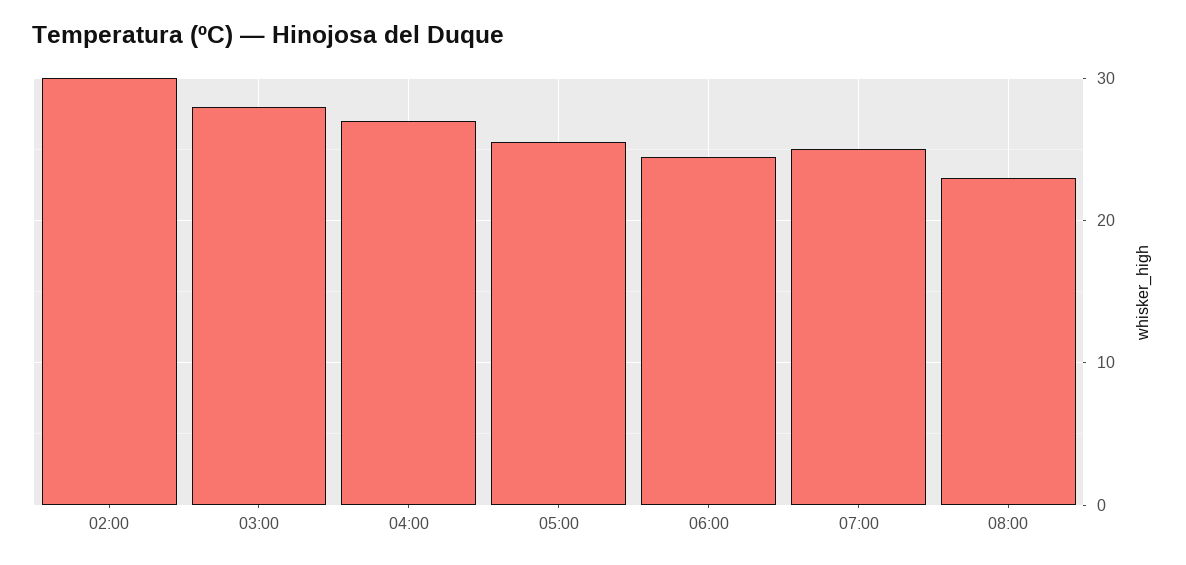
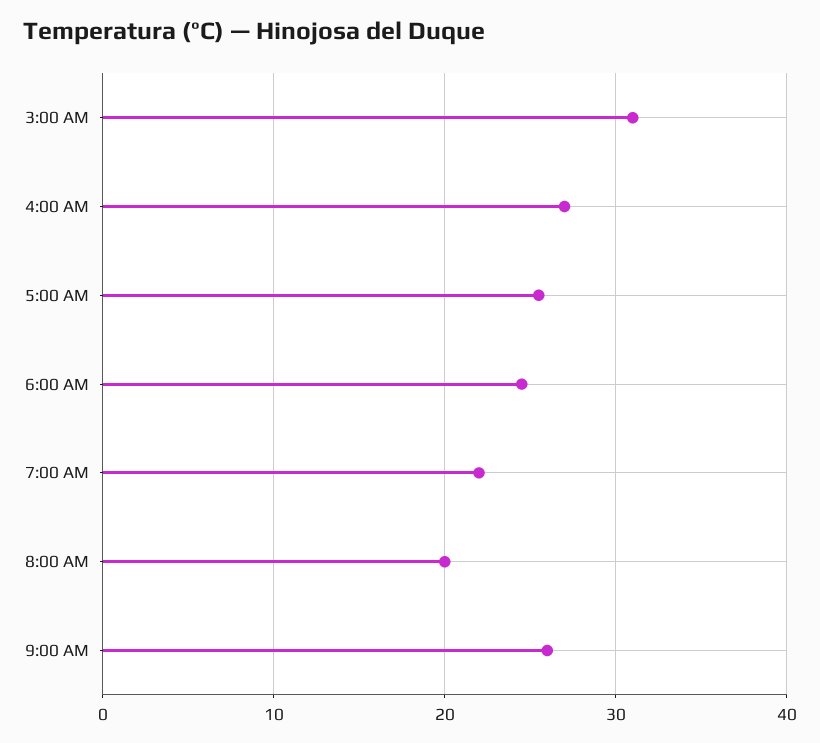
02:00: 30 -> none
03:00: 28 -> 31
07:00: 25 -> 22
08:00: 23 -> 20
9:00 AM: none -> 26

